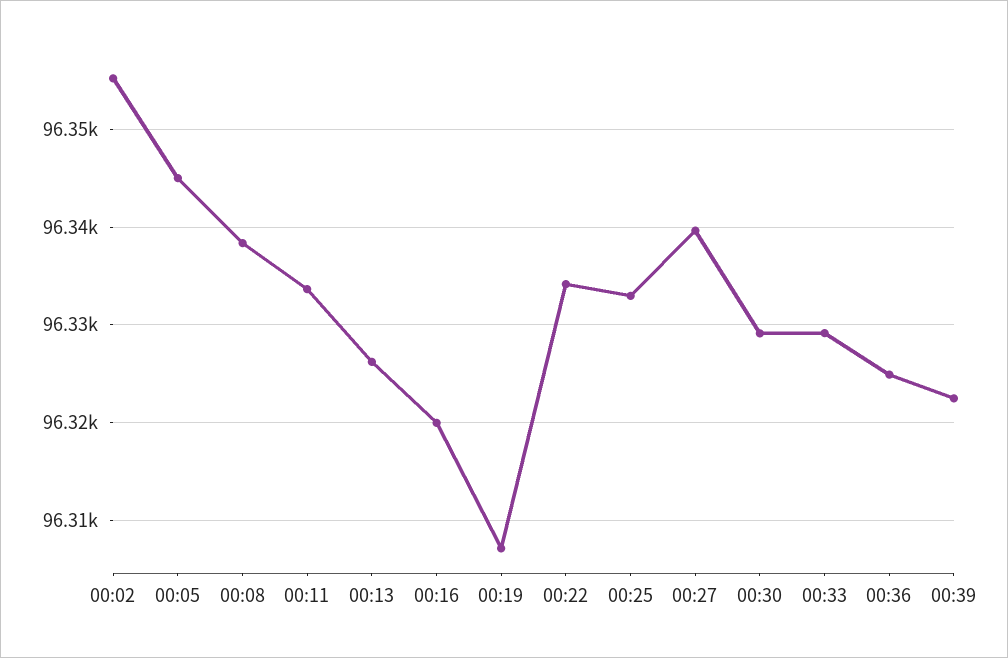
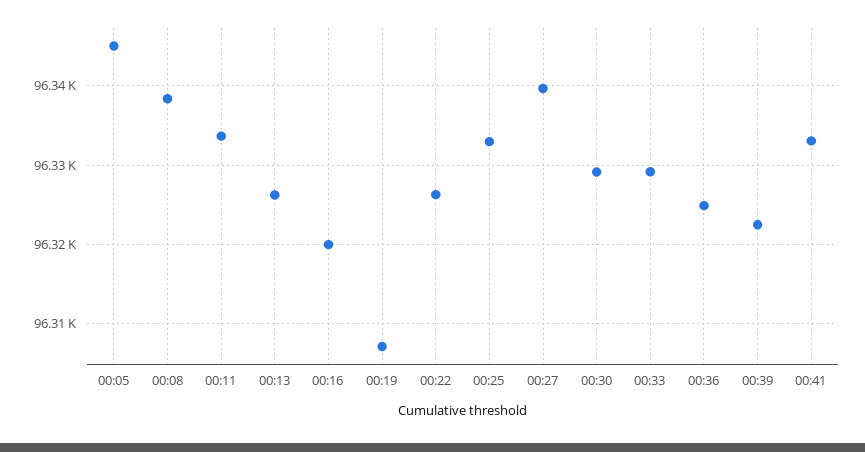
00:02: 96355 -> none
00:22: 96334 -> 96326
00:41: none -> 96333

